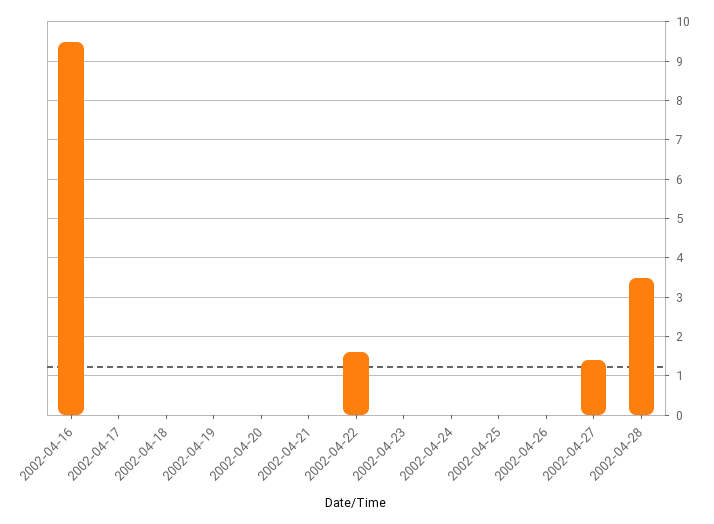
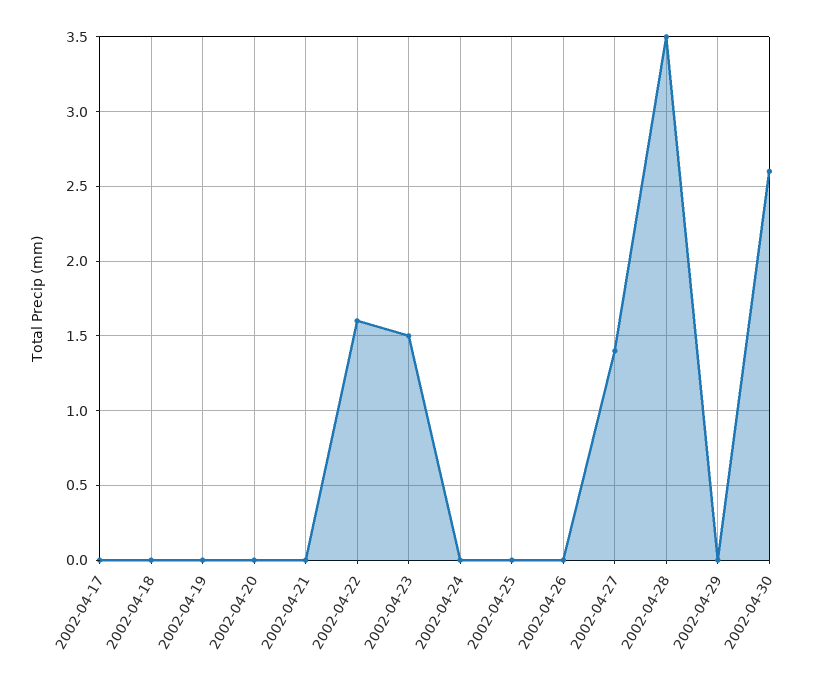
2002-04-16: 9.5 -> none
2002-04-23: 0 -> 1.5
2002-04-29: none -> 0
2002-04-30: none -> 2.6

